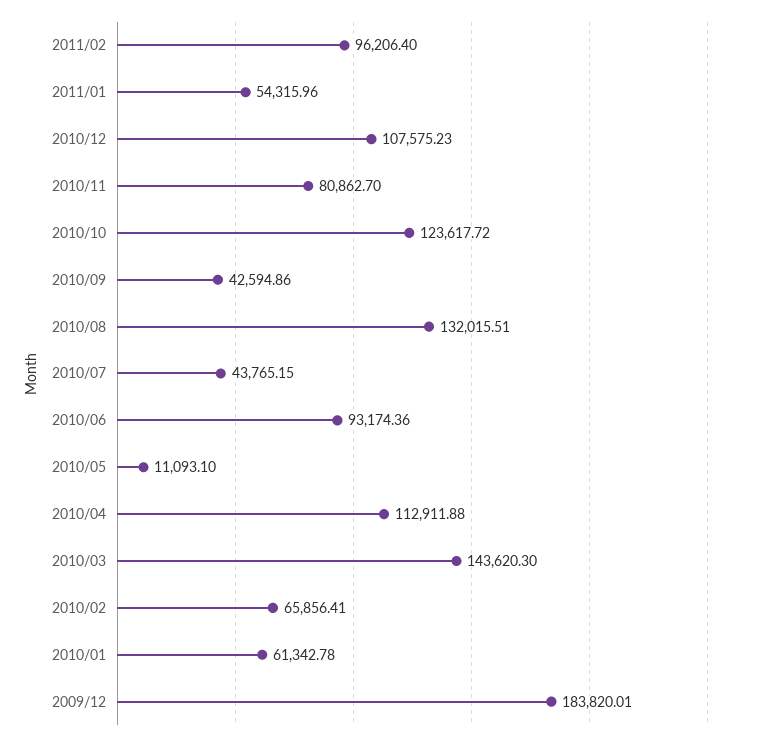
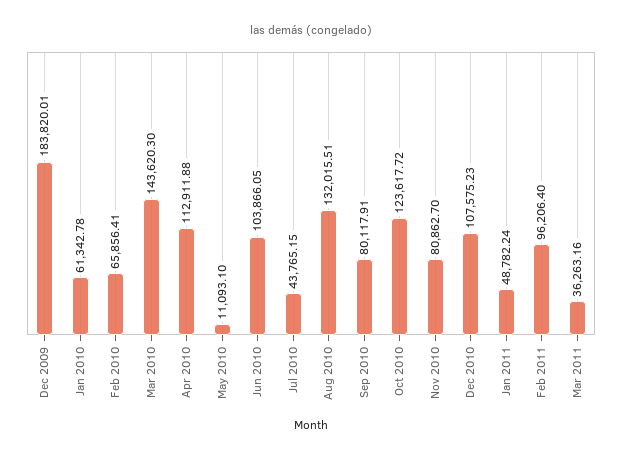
2011/01: 54315.96 -> 48782.24
2010/09: 42594.86 -> 80117.91
2010/06: 93174.36 -> 103866.05
Mar 2011: none -> 36263.16

